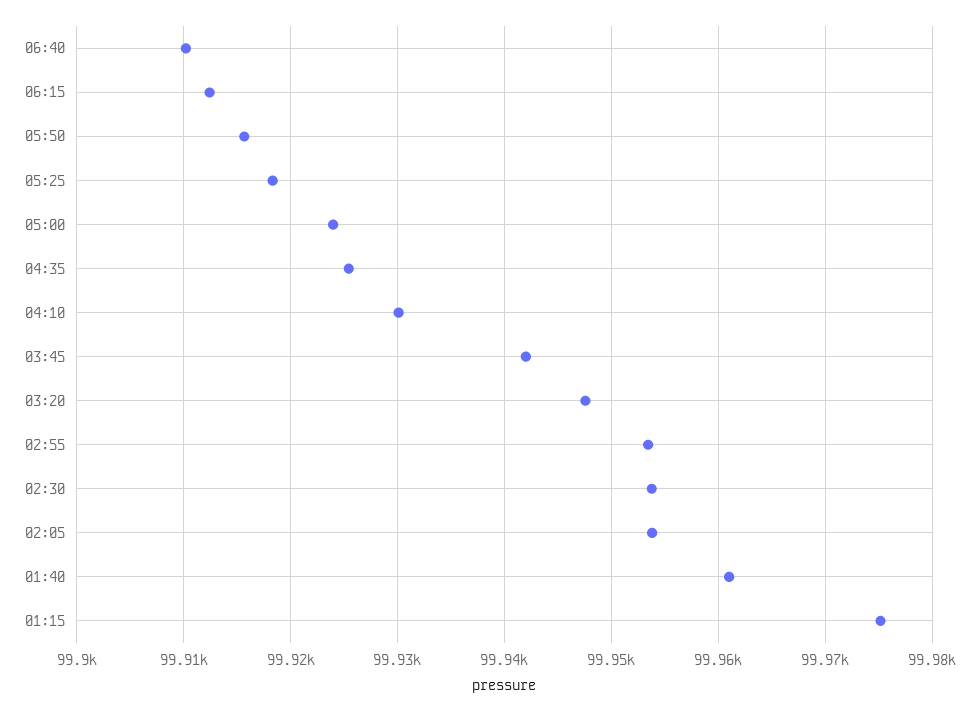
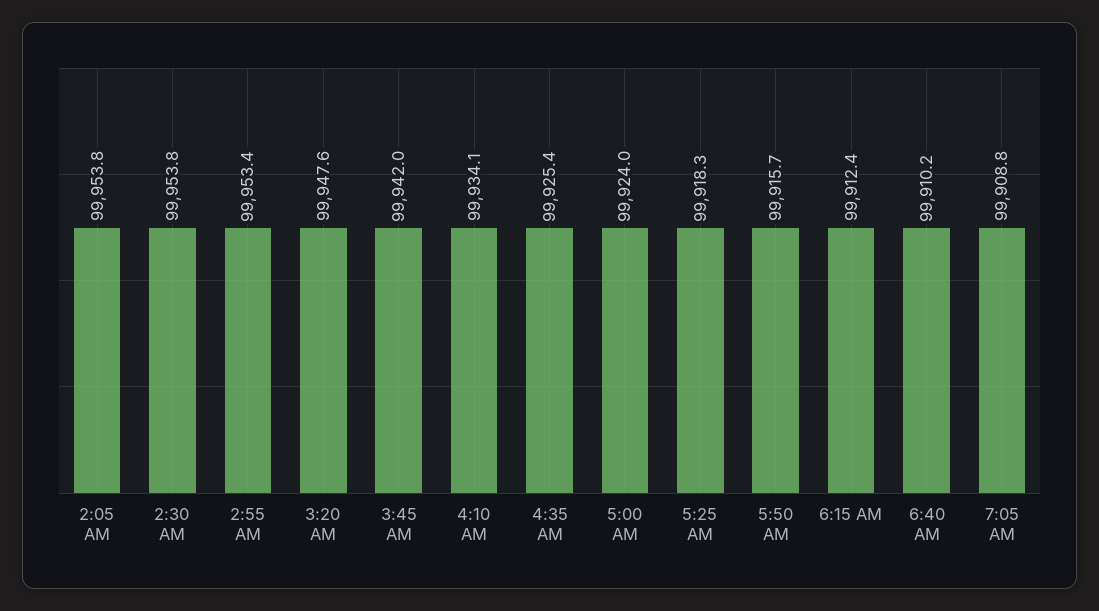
04:10: 99930 -> 99934.1
01:40: 99961 -> none
01:15: 99975 -> none
7:05 AM: none -> 99908.8

